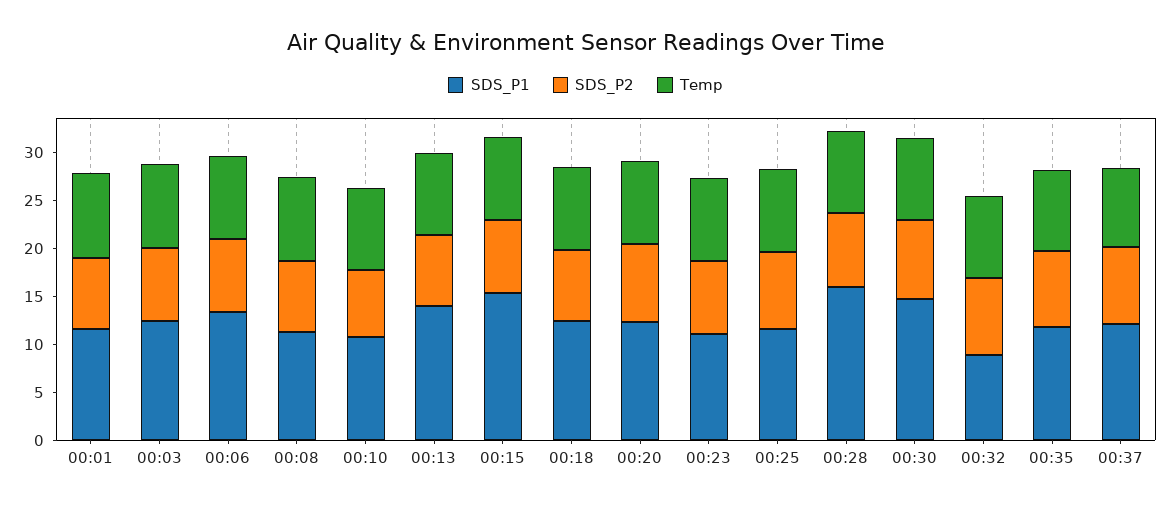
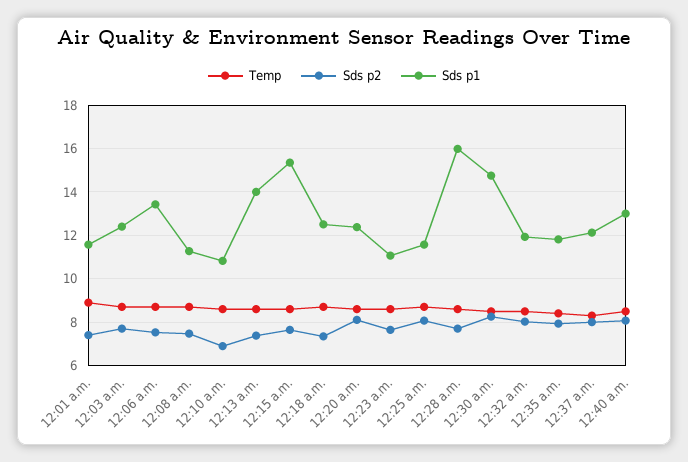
SDS_P1, 00:32: 9 -> 12
Temp, 12:40 a.m.: none -> 8.5
SDS_P2, 12:40 a.m.: none -> 8
SDS_P1, 12:40 a.m.: none -> 13

